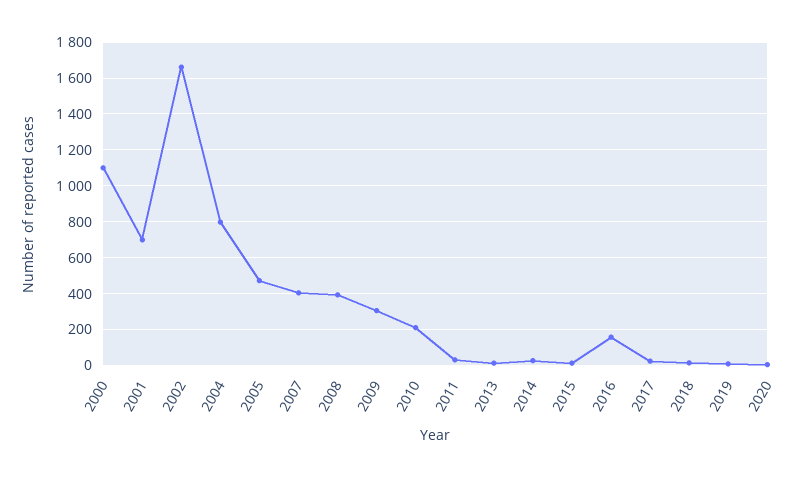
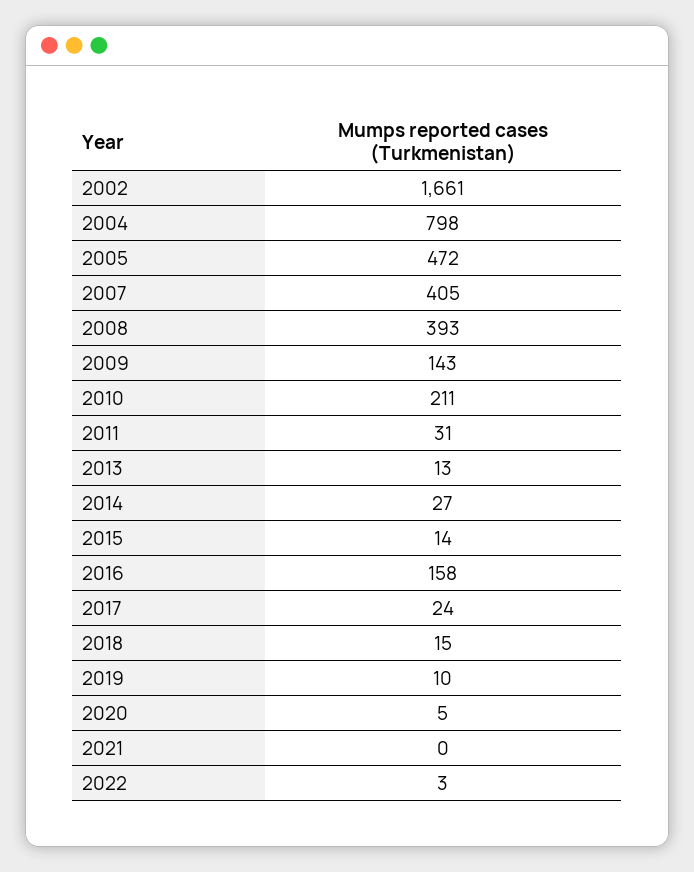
2000: 1100 -> none
2001: 700 -> none
2009: 300 -> 143
2021: none -> 0
2022: none -> 3

